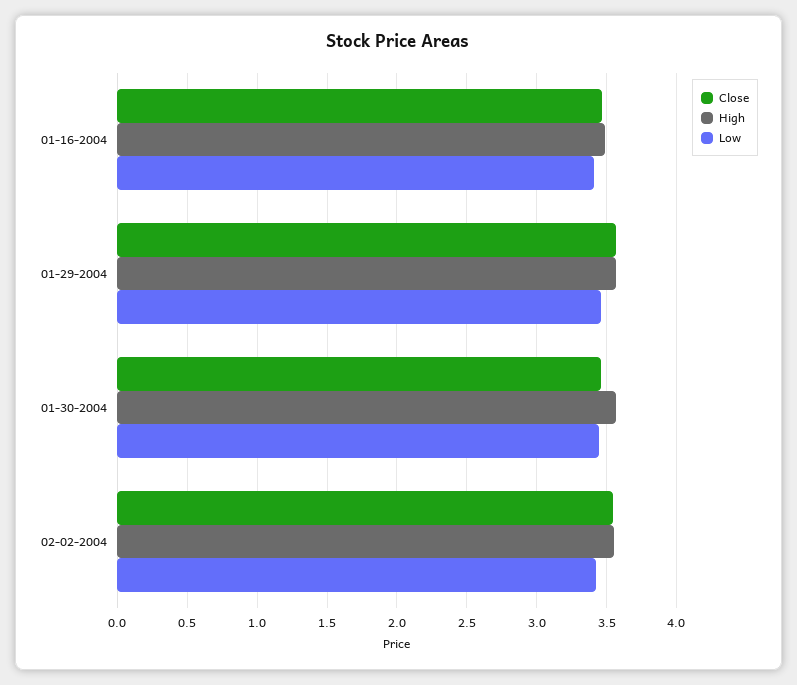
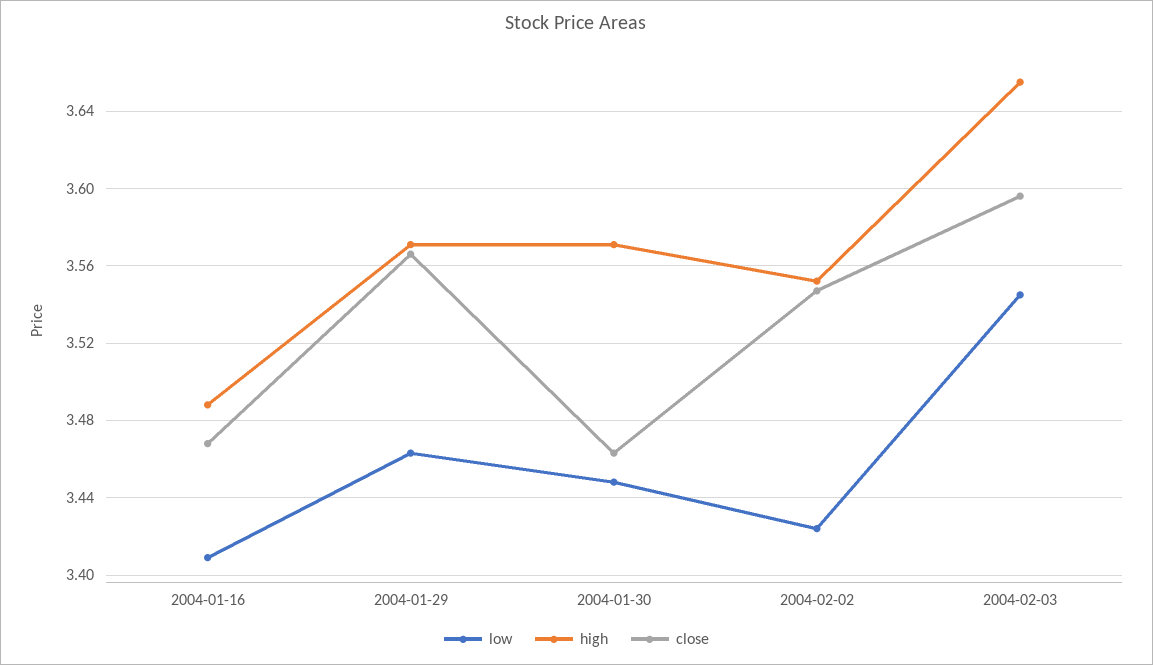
Low, 2004-02-03: none -> 3.545
High, 2004-02-03: none -> 3.655
Close, 2004-02-03: none -> 3.595

